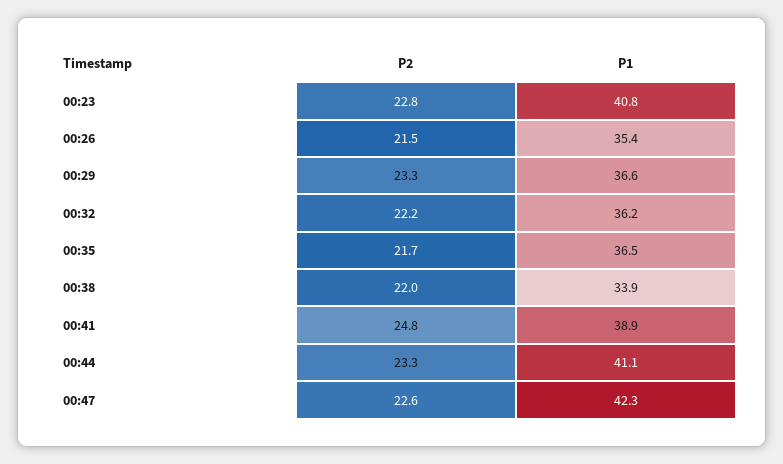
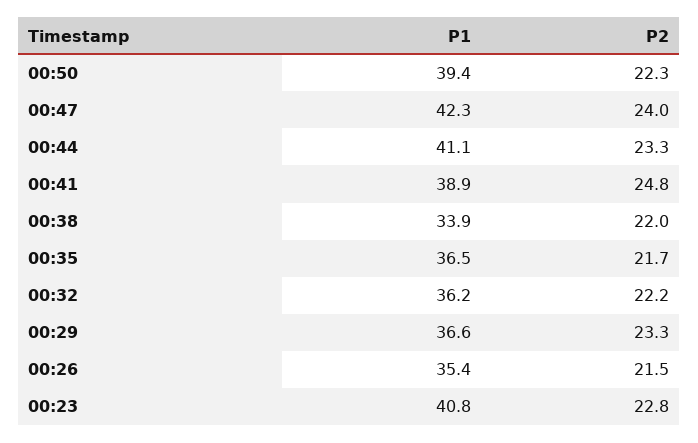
P2, 00:47: 22.6 -> 24
P1, 00:50: none -> 39.4
P2, 00:50: none -> 22.3

